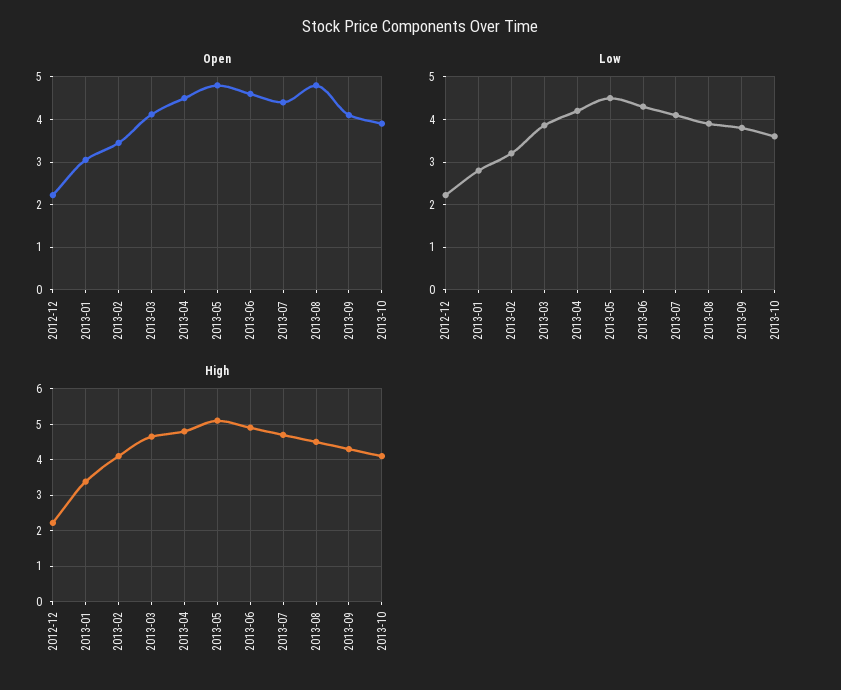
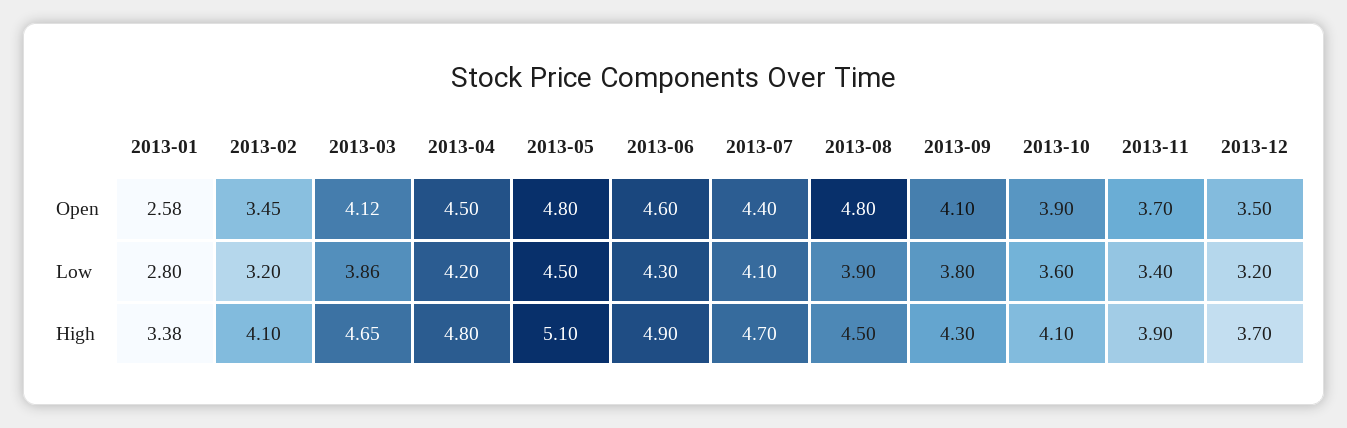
Open, 2012-12: 2.2 -> none
Open, 2013-01: 3 -> 2.58
Low, 2012-12: 2.2 -> none
High, 2012-12: 2.2 -> none
Open, 2013-11: none -> 3.7
Open, 2013-12: none -> 3.5
Low, 2013-11: none -> 3.4
Low, 2013-12: none -> 3.2
High, 2013-11: none -> 3.9
High, 2013-12: none -> 3.7

